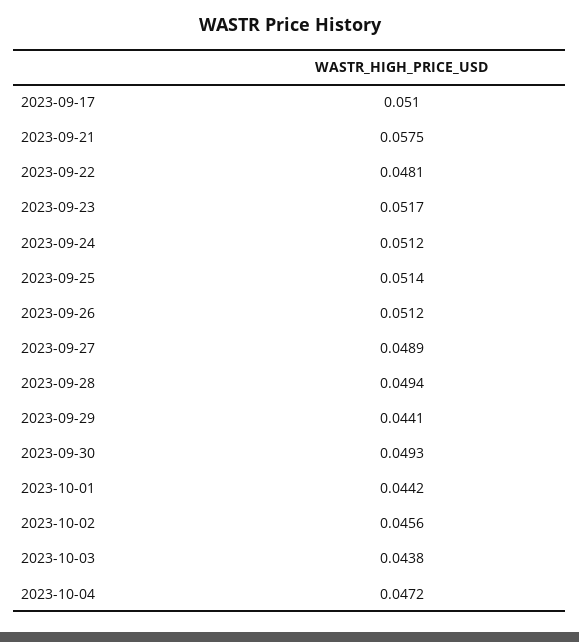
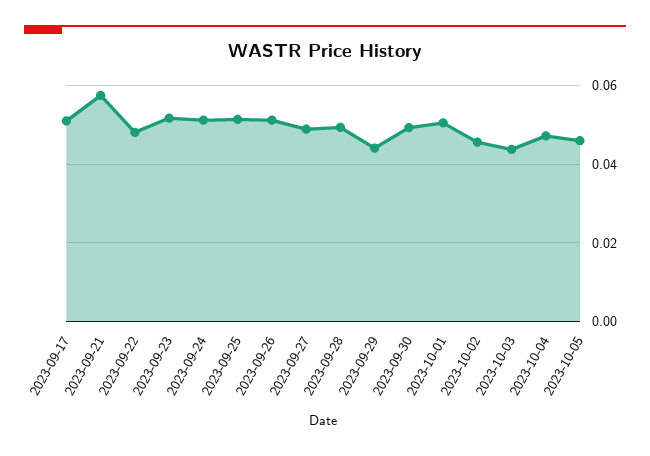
2023-10-01: 0.0442 -> 0.05
2023-10-05: none -> 0.046

